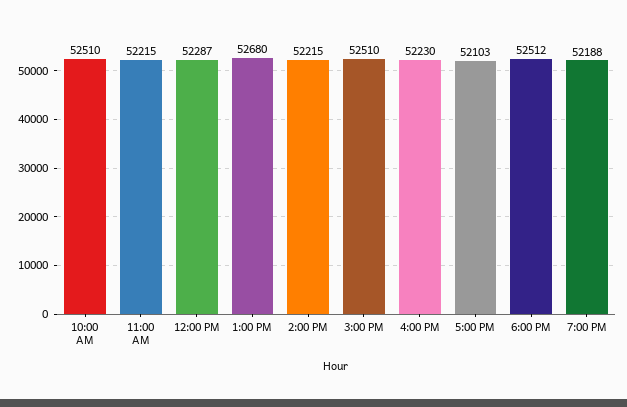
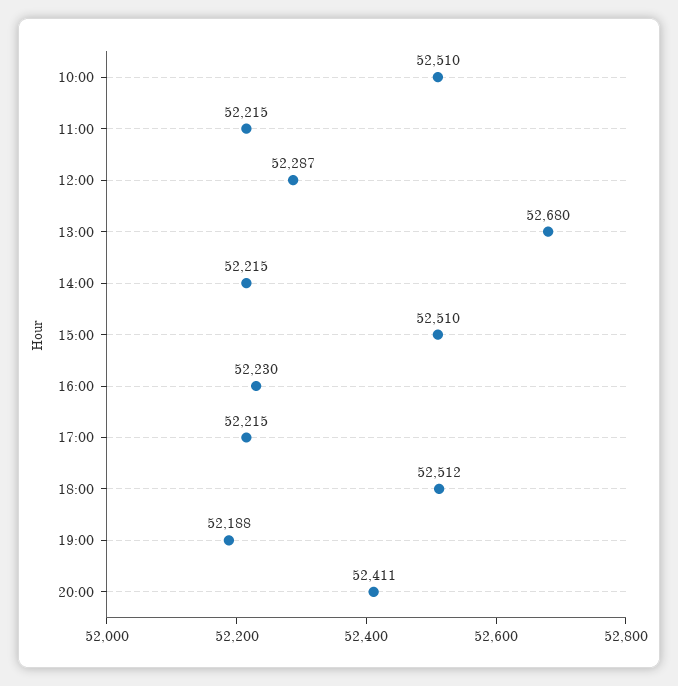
5:00 PM: 52103 -> 52215
20:00: none -> 52411

